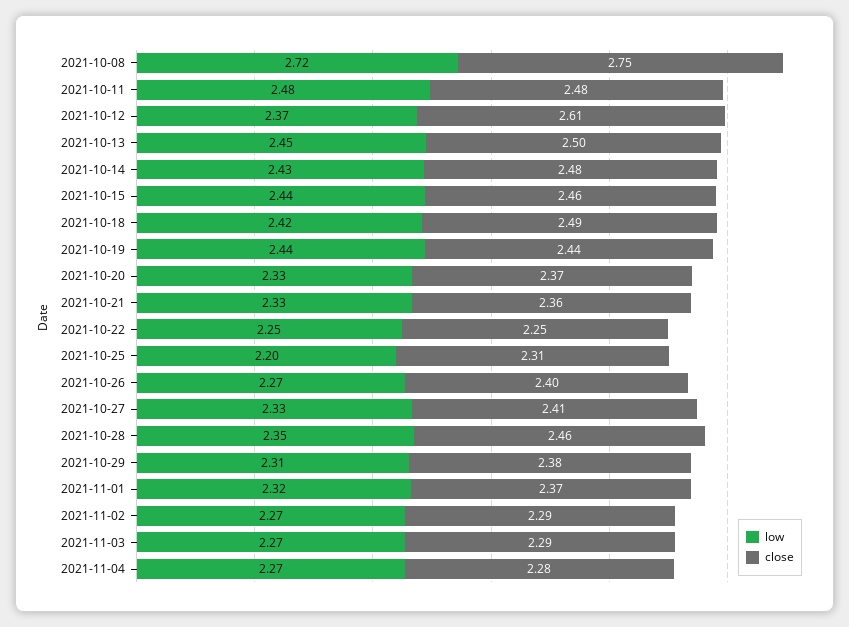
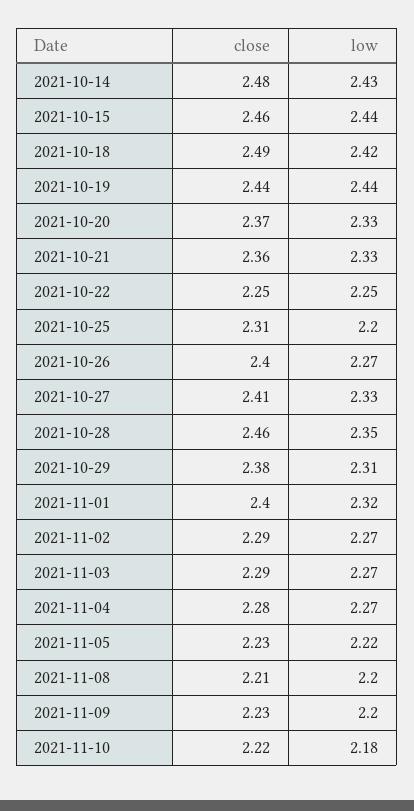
low, 2021-10-08: 2.72 -> none
close, 2021-10-08: 2.75 -> none
low, 2021-10-11: 2.48 -> none
close, 2021-10-11: 2.48 -> none
low, 2021-10-12: 2.37 -> none
close, 2021-10-12: 2.61 -> none
low, 2021-10-13: 2.45 -> none
close, 2021-10-13: 2.5 -> none
close, 2021-11-01: 2.37 -> 2.4
close, 2021-11-05: none -> 2.23
low, 2021-11-05: none -> 2.22
close, 2021-11-08: none -> 2.21
low, 2021-11-08: none -> 2.2
close, 2021-11-09: none -> 2.23
low, 2021-11-09: none -> 2.2
close, 2021-11-10: none -> 2.22
low, 2021-11-10: none -> 2.18

